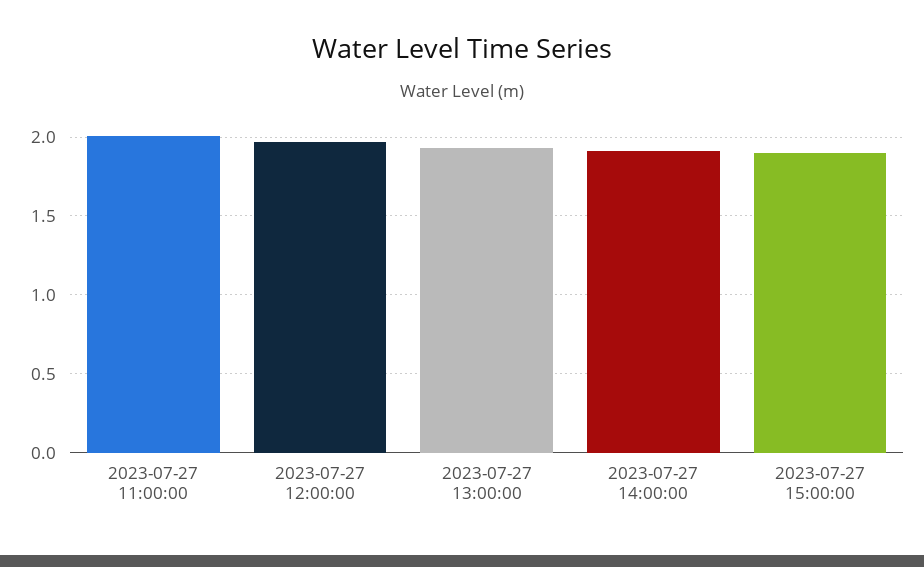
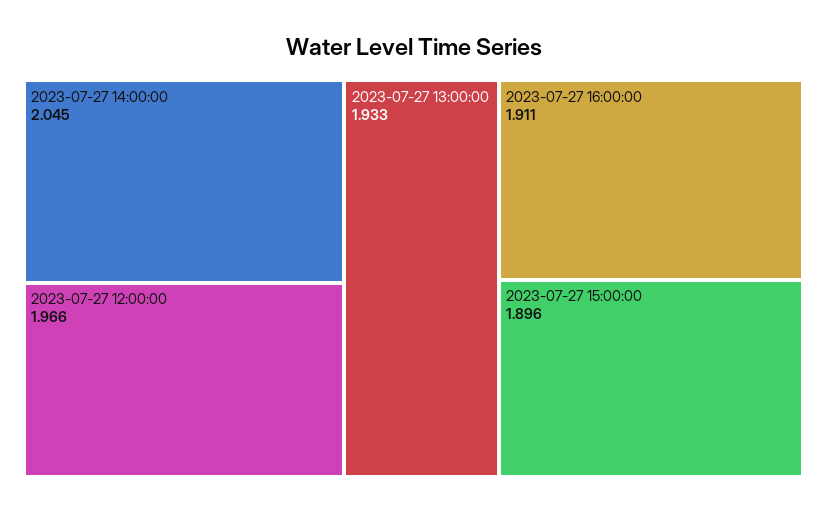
2023-07-27 11:00:00: 2 -> none
2023-07-27 14:00:00: 1.9 -> 2.045
2023-07-27 16:00:00: none -> 1.911

